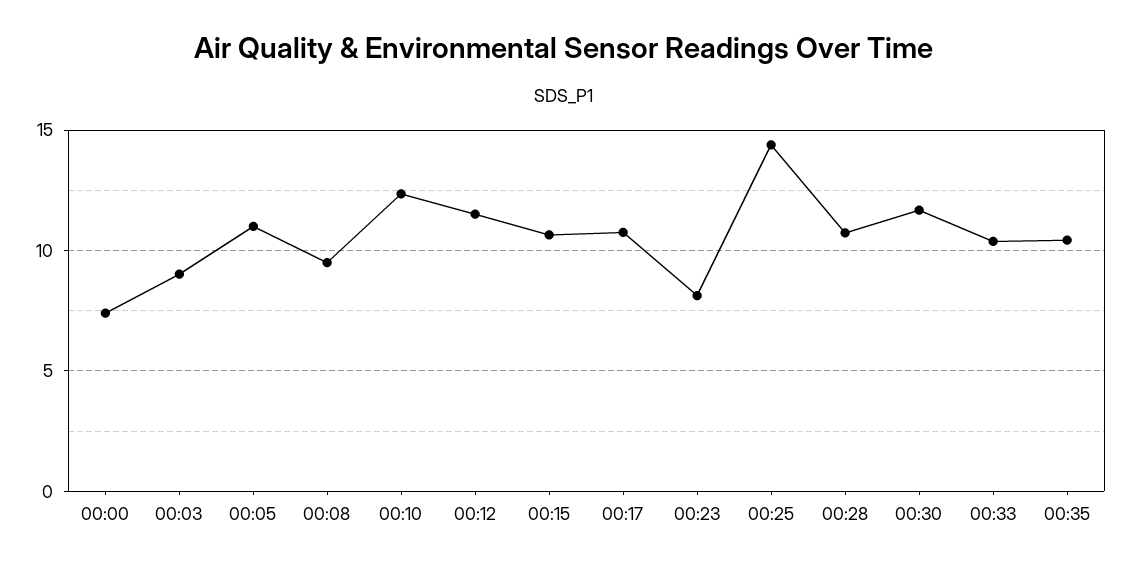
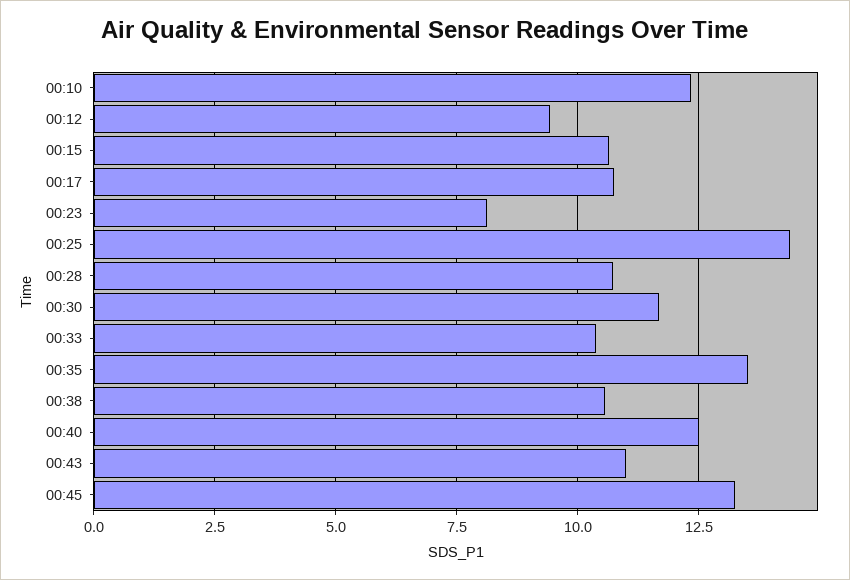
00:00: 7.5 -> none
00:03: 9 -> none
00:05: 11 -> none
00:08: 9.5 -> none
00:12: 11.5 -> 9.5
00:35: 10.5 -> 13.5
00:38: none -> 10.5
00:40: none -> 12.5
00:43: none -> 11
00:45: none -> 13.25

